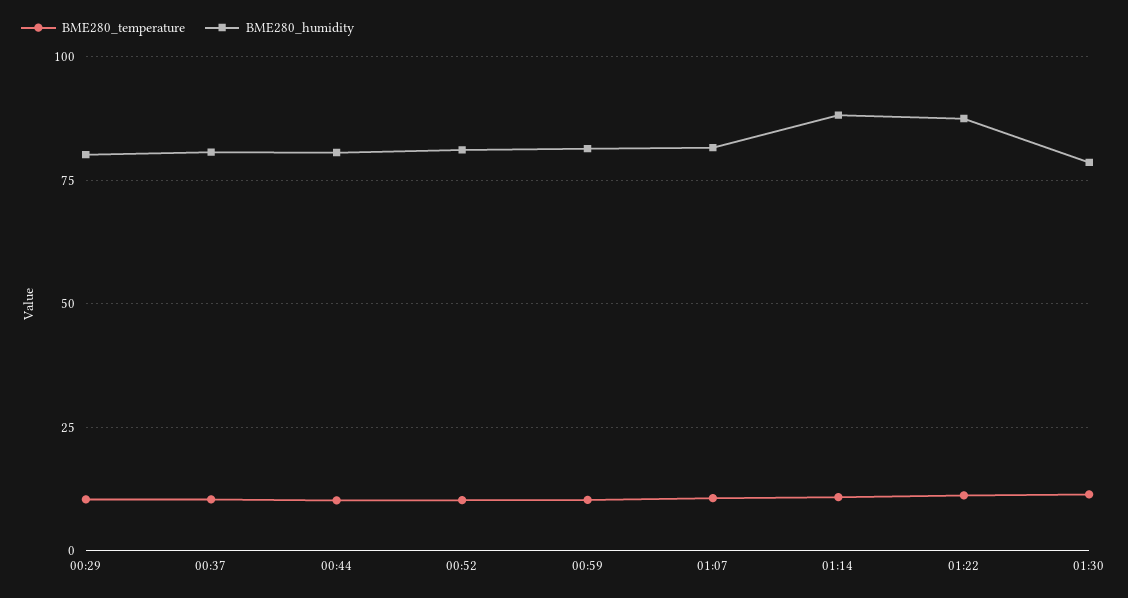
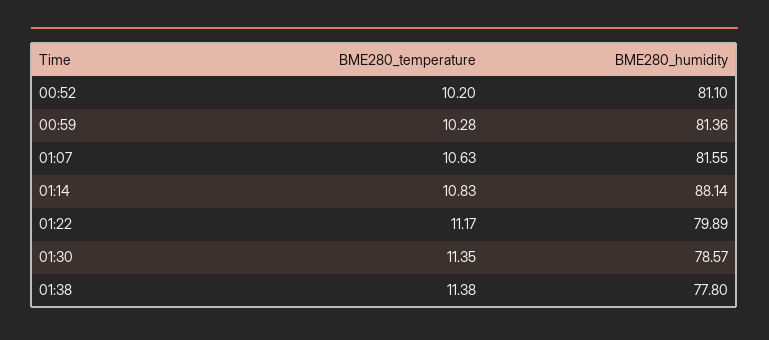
BME280_temperature, 00:29: 10 -> none
BME280_humidity, 00:29: 80 -> none
BME280_temperature, 00:37: 10 -> none
BME280_humidity, 00:37: 80 -> none
BME280_temperature, 00:44: 10 -> none
BME280_humidity, 00:44: 80 -> none
BME280_humidity, 01:22: 87.5 -> 79.89
BME280_temperature, 01:38: none -> 11.38
BME280_humidity, 01:38: none -> 77.8

